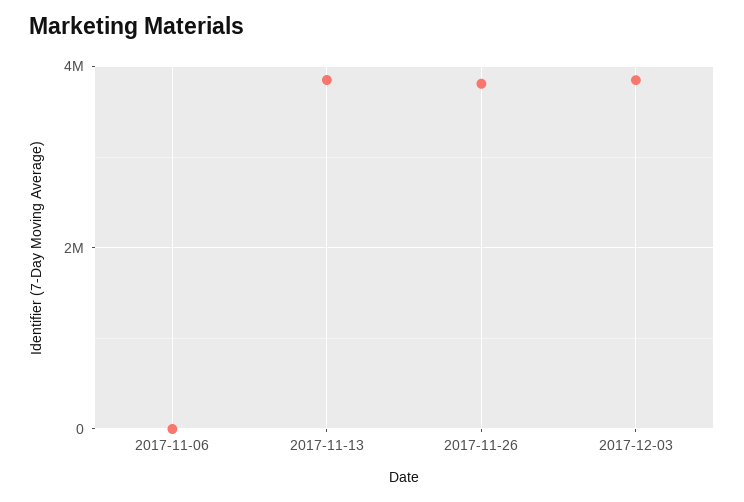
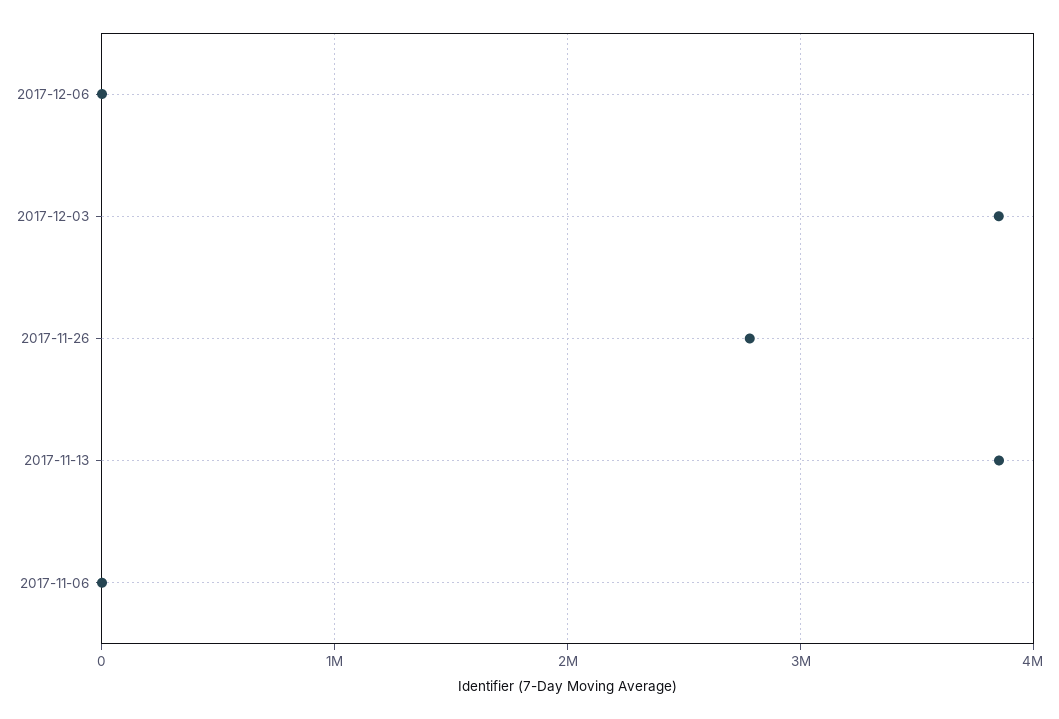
2017-11-26: 3800000 -> 2800000
2017-12-06: none -> 0

